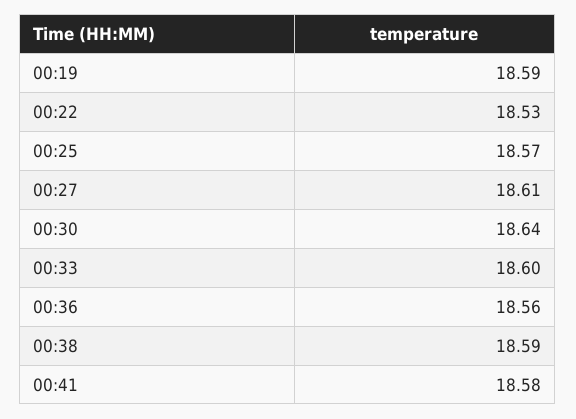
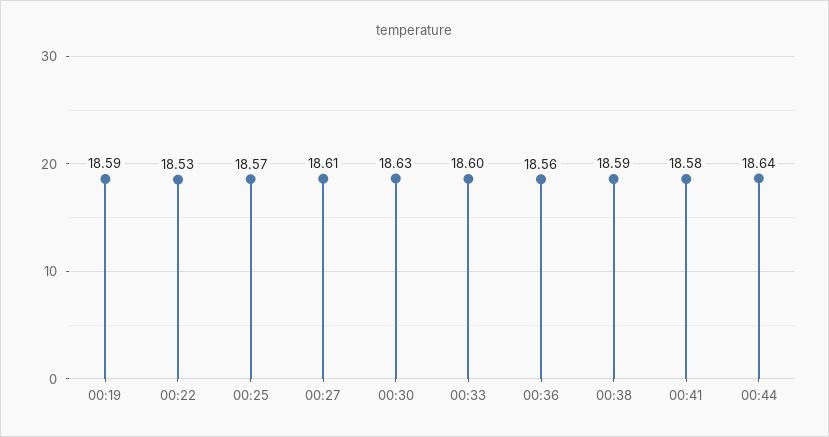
00:30: 18.64 -> 18.63
00:44: none -> 18.64

